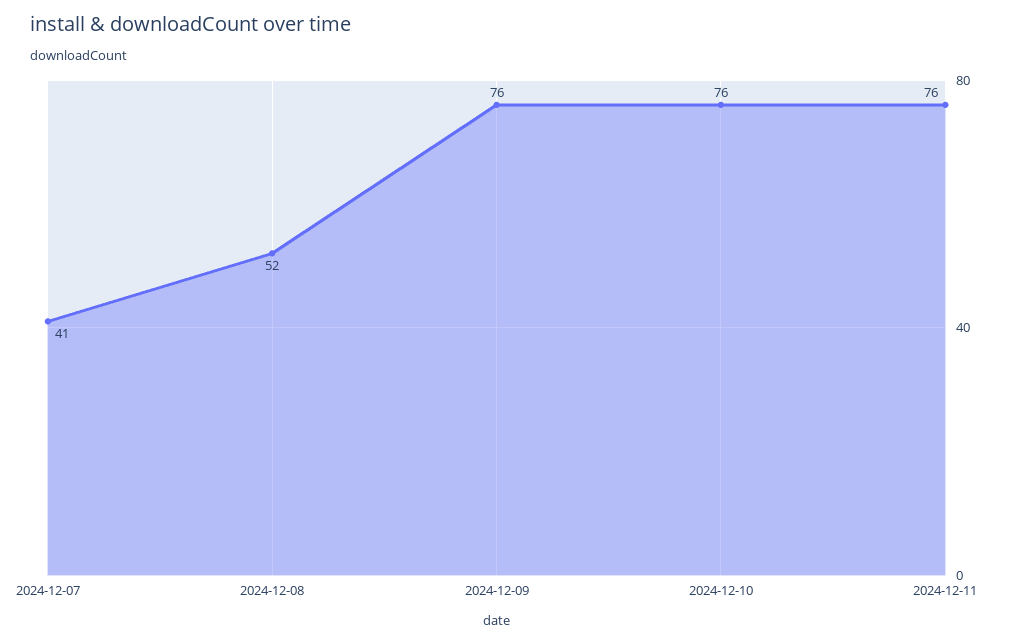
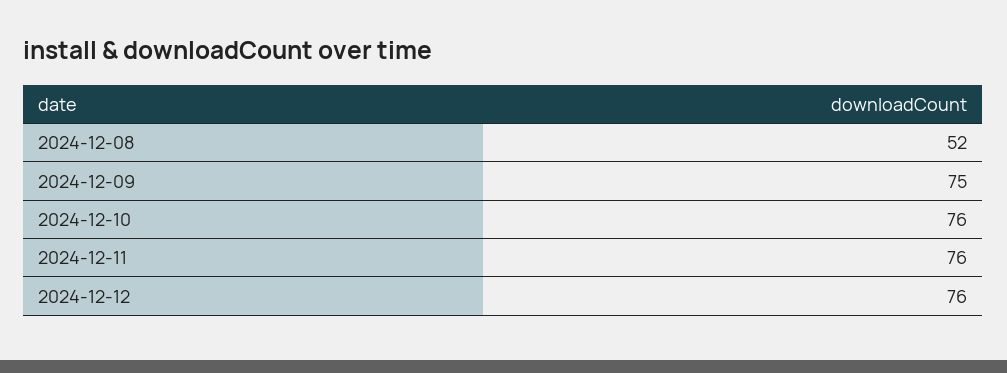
2024-12-07: 41 -> none
2024-12-09: 76 -> 75
2024-12-12: none -> 76

